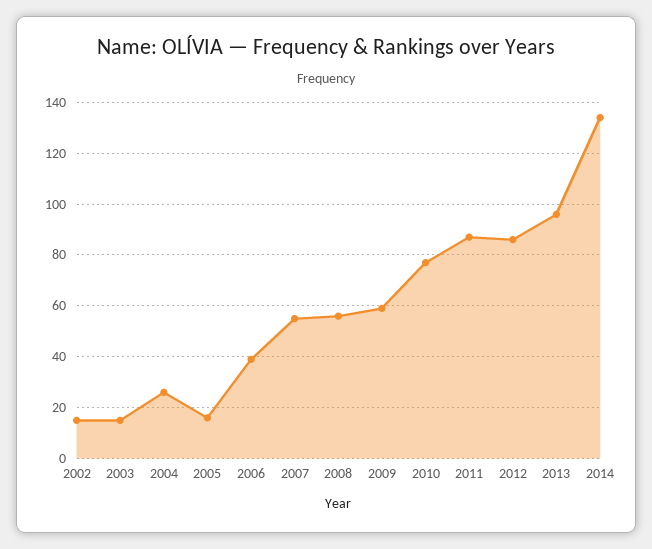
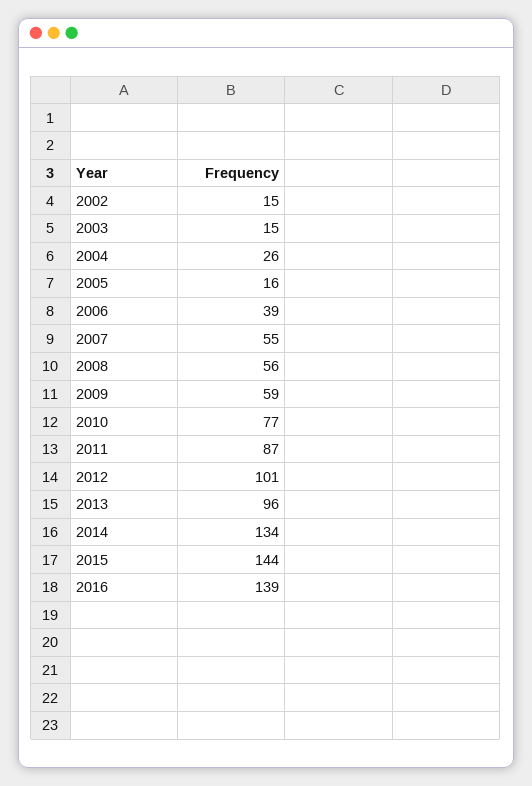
2012: 85 -> 101
2015: none -> 144
2016: none -> 139

